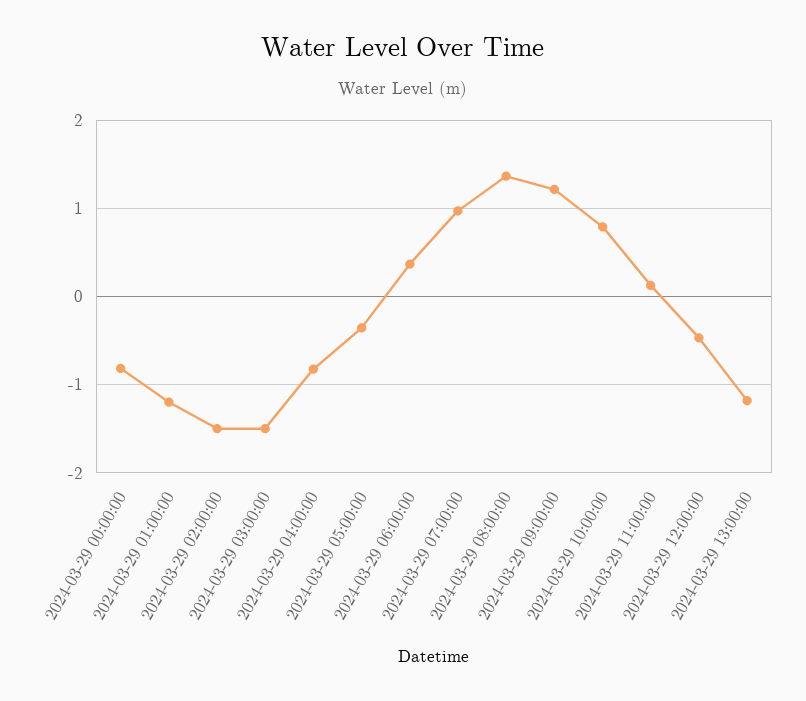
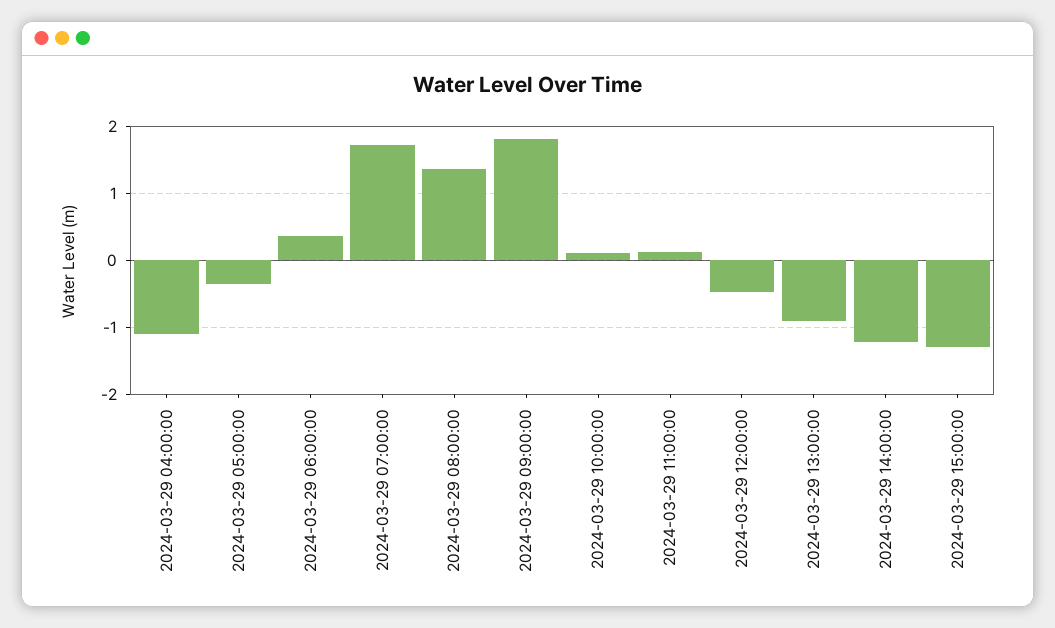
2024-03-29 00:00:00: -0.8 -> none
2024-03-29 01:00:00: -1.2 -> none
2024-03-29 02:00:00: -1.5 -> none
2024-03-29 03:00:00: -1.5 -> none
2024-03-29 04:00:00: -0.8 -> -1.1
2024-03-29 07:00:00: 1 -> 1.7
2024-03-29 09:00:00: 1.2 -> 1.8
2024-03-29 10:00:00: 0.8 -> 0.1
2024-03-29 13:00:00: -1.2 -> -0.9
2024-03-29 14:00:00: none -> -1.2
2024-03-29 15:00:00: none -> -1.3

